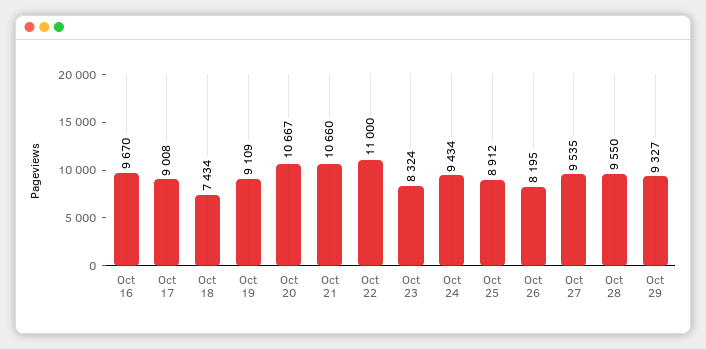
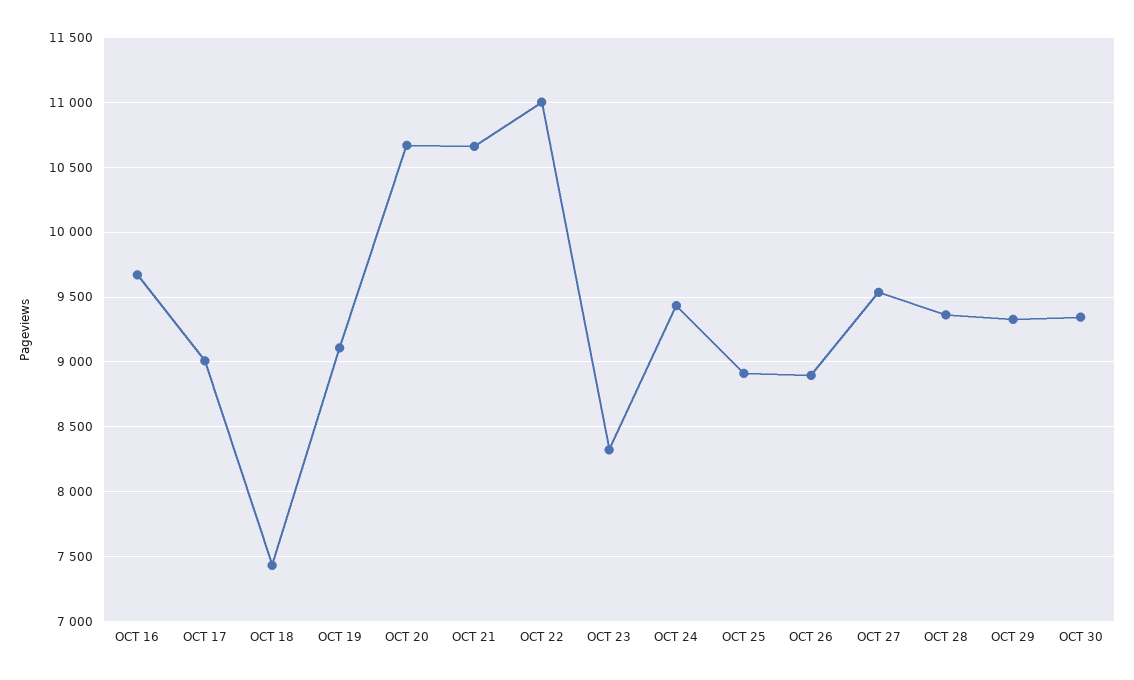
Oct 26: 8195 -> 8900
Oct 28: 9550 -> 9350
OCT 30: none -> 9350

